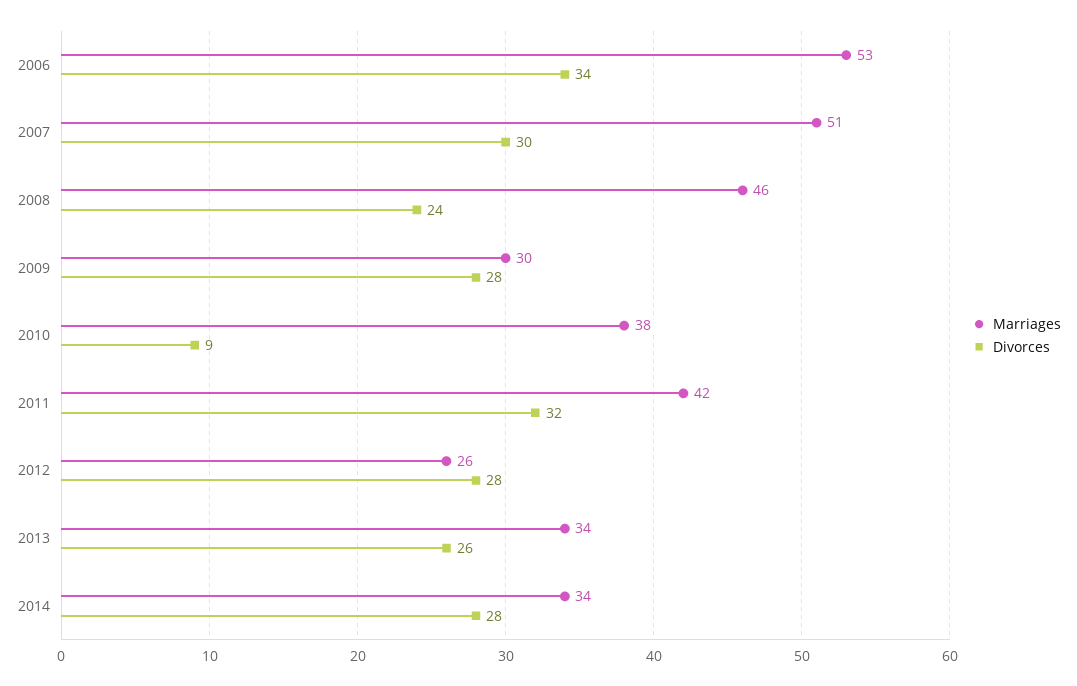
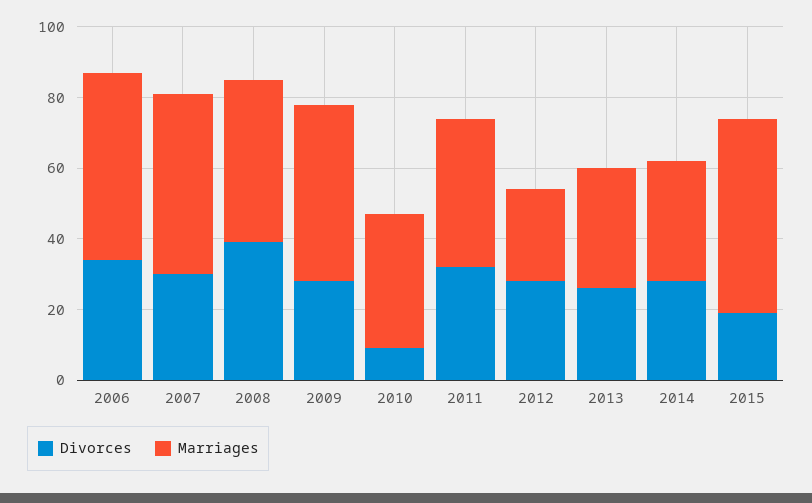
Divorces, 2008: 24 -> 40
Marriages, 2009: 30 -> 50
Divorces, 2015: none -> 20
Marriages, 2015: none -> 55

